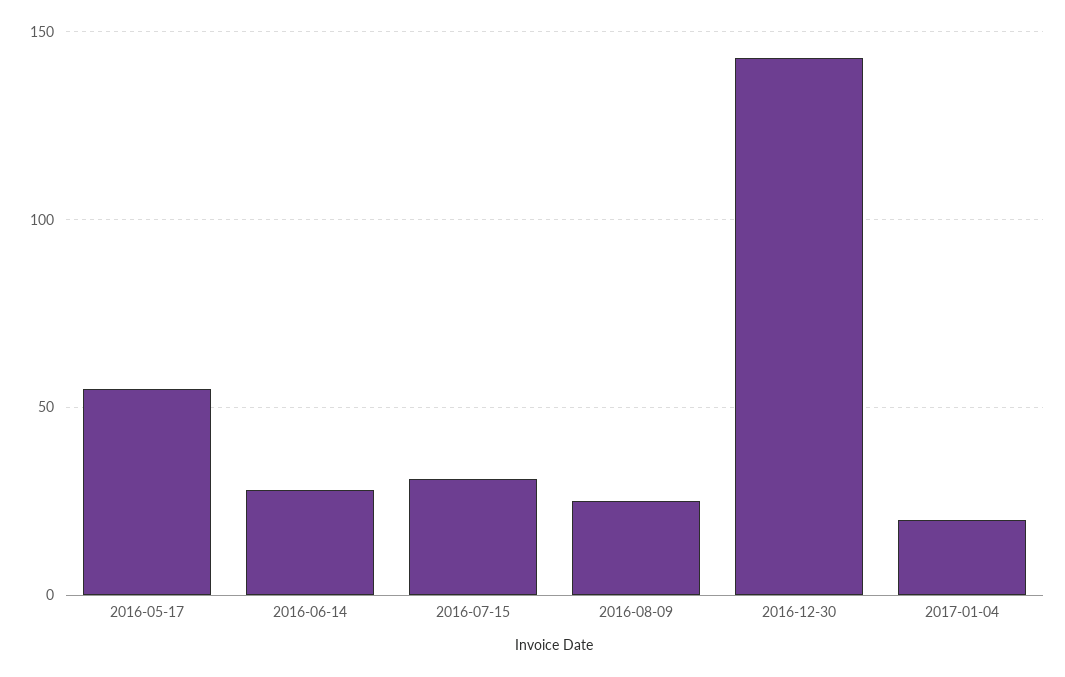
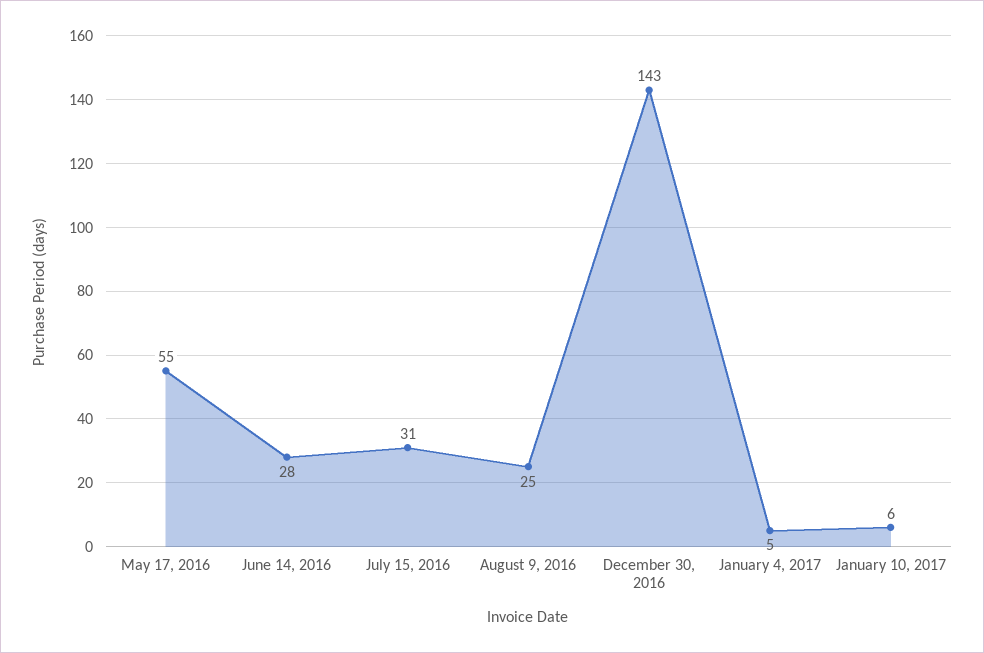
2017-01-04: 20 -> 5
January 10, 2017: none -> 6

